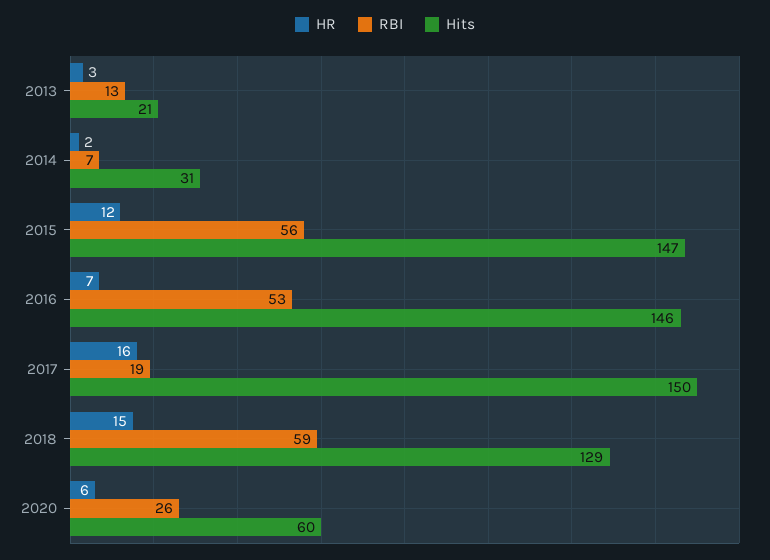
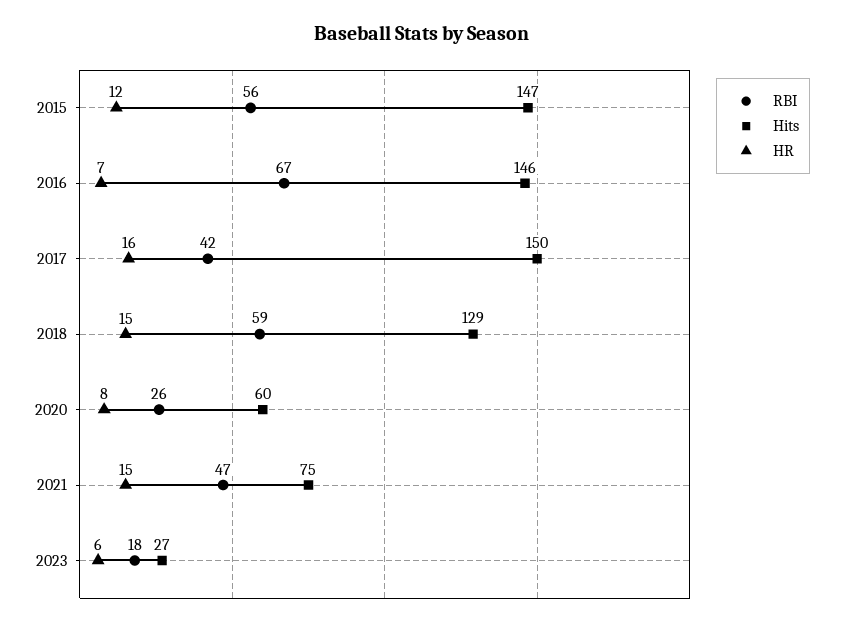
HR, 2013: 3 -> none
RBI, 2013: 13 -> none
Hits, 2013: 21 -> none
HR, 2014: 2 -> none
RBI, 2014: 7 -> none
Hits, 2014: 31 -> none
RBI, 2016: 53 -> 67
RBI, 2017: 19 -> 42
HR, 2020: 6 -> 8
RBI, 2021: none -> 47
Hits, 2021: none -> 75
HR, 2021: none -> 15
RBI, 2023: none -> 18
Hits, 2023: none -> 27
HR, 2023: none -> 6

